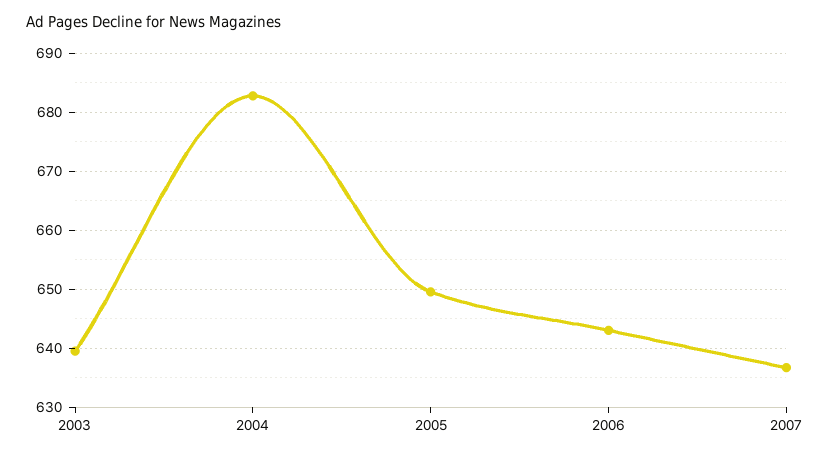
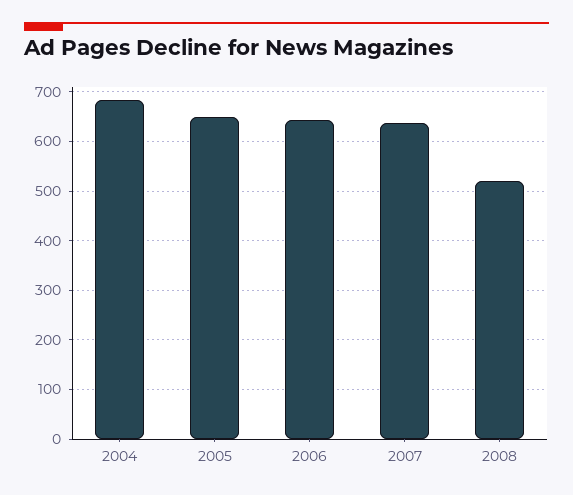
2003: 640 -> none
2008: none -> 520

